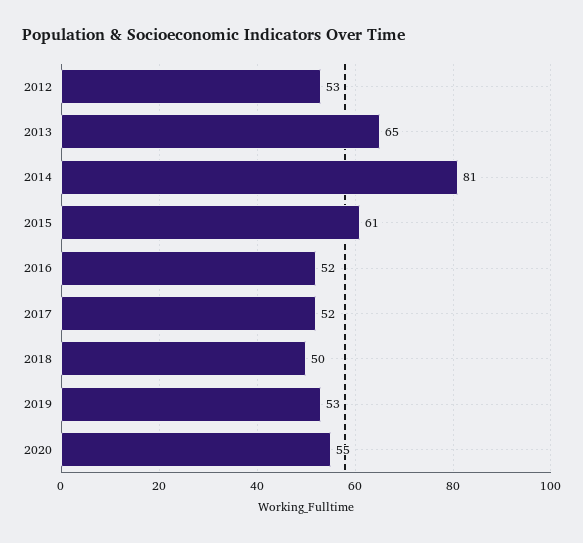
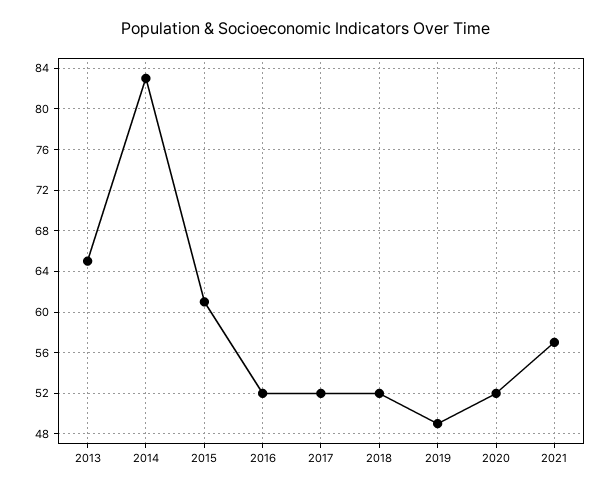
2012: 53 -> none
2014: 81 -> 83
2018: 50 -> 52
2019: 53 -> 49
2020: 55 -> 52
2021: none -> 57

